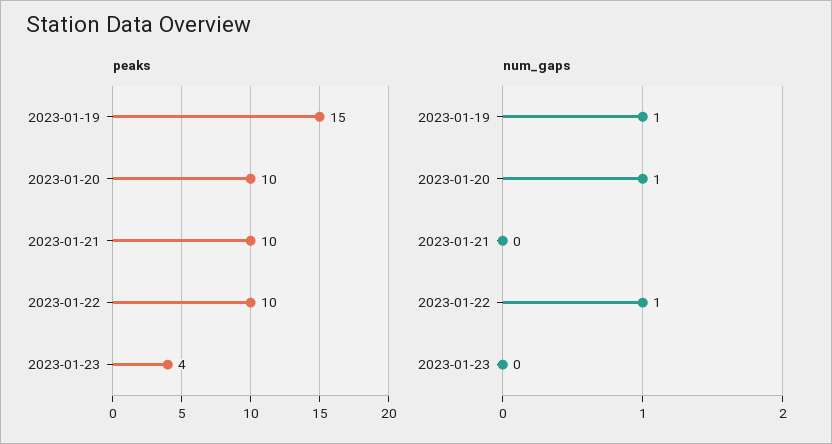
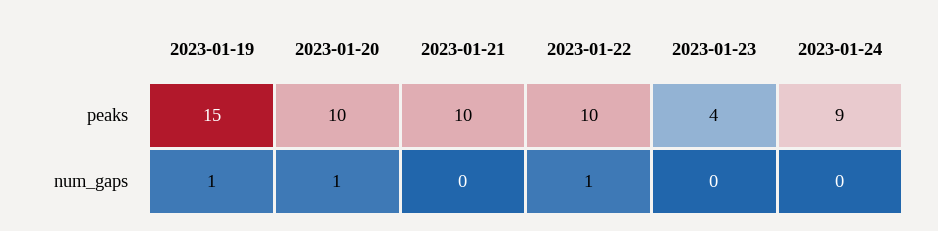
peaks, 2023-01-24: none -> 9
num_gaps, 2023-01-24: none -> 0

